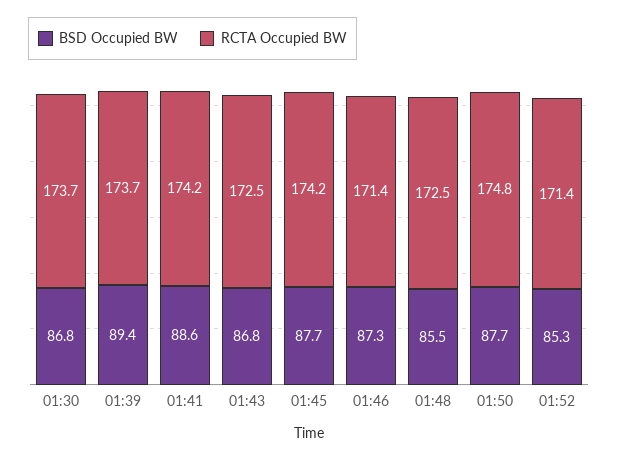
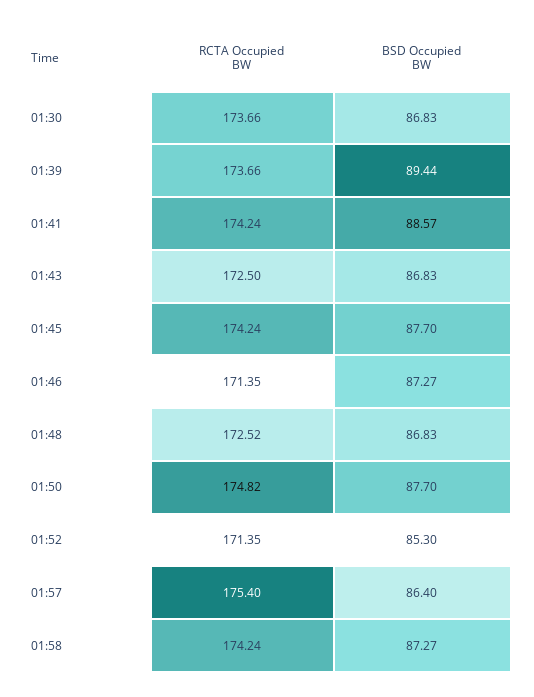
BSD Occupied BW, 01:48: 85.5 -> 86.83
RCTA Occupied BW, 01:57: none -> 175.4
BSD Occupied BW, 01:57: none -> 86.4
RCTA Occupied BW, 01:58: none -> 174.24
BSD Occupied BW, 01:58: none -> 87.27

